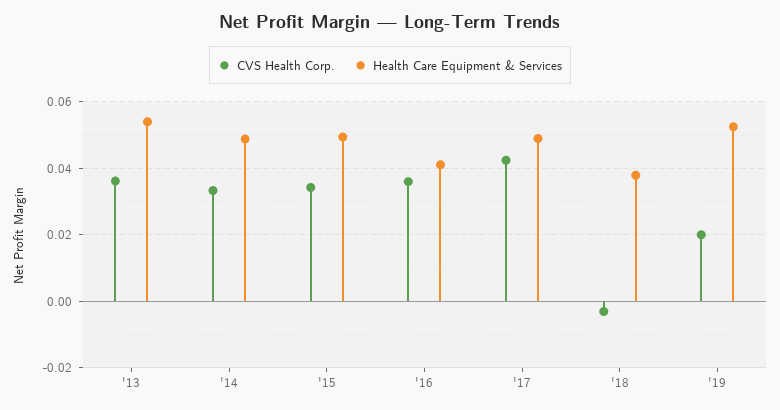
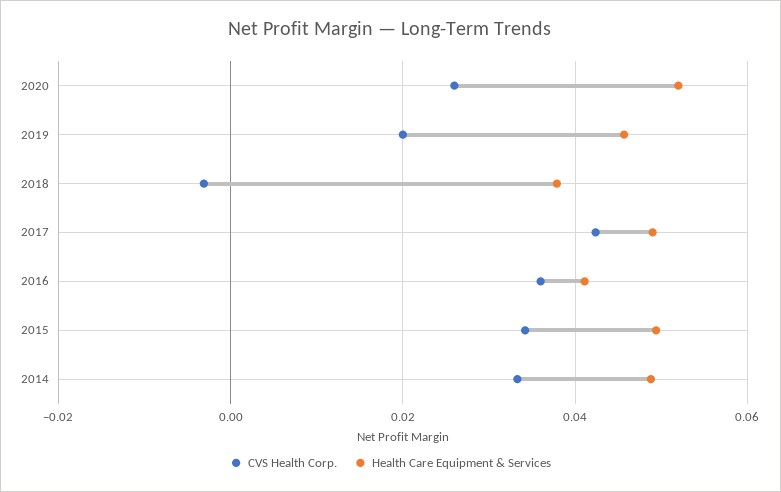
CVS Health Corp., '13: 0.036 -> none
Health Care Equipment & Services, '13: 0.054 -> none
Health Care Equipment & Services, '19: 0.052 -> 0.046
CVS Health Corp., 2020: none -> 0.026
Health Care Equipment & Services, 2020: none -> 0.052

